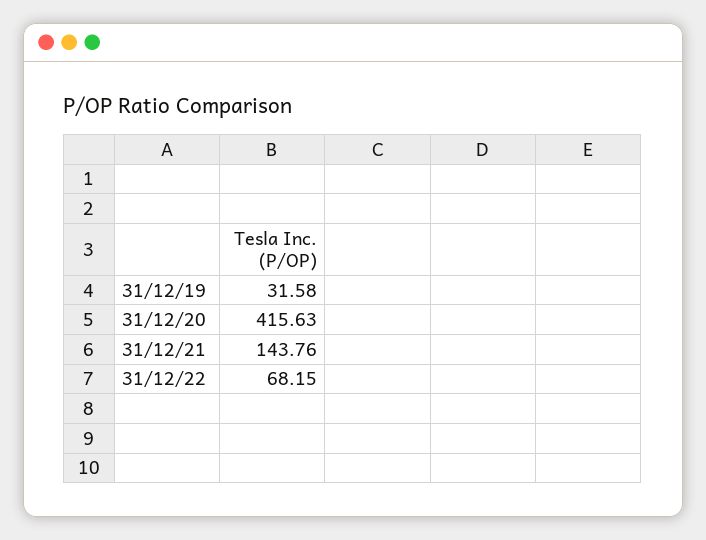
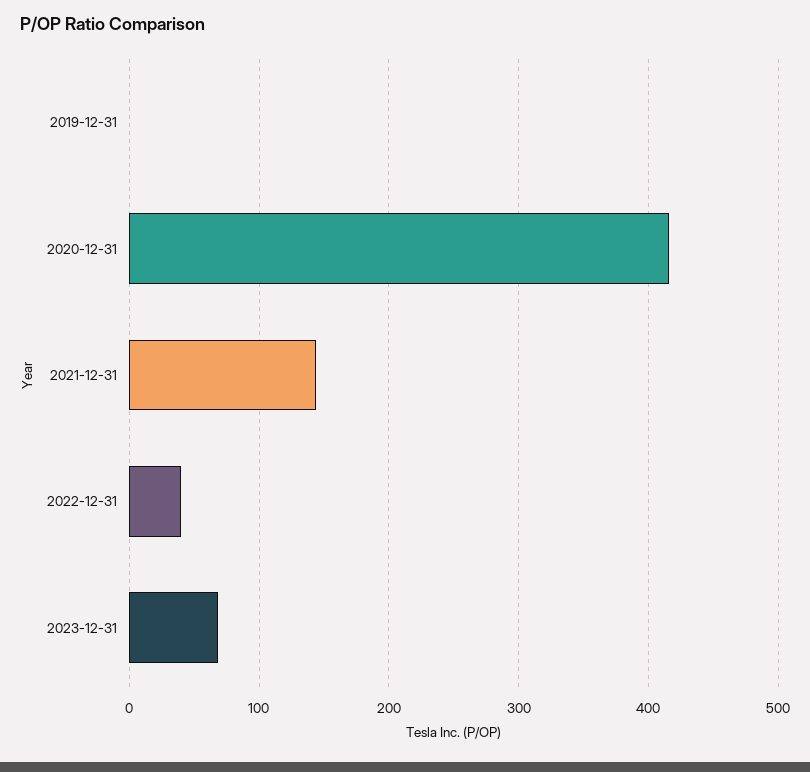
31/12/19: 31.58 -> 0
31/12/22: 68.15 -> 40
2023-12-31: none -> 70

